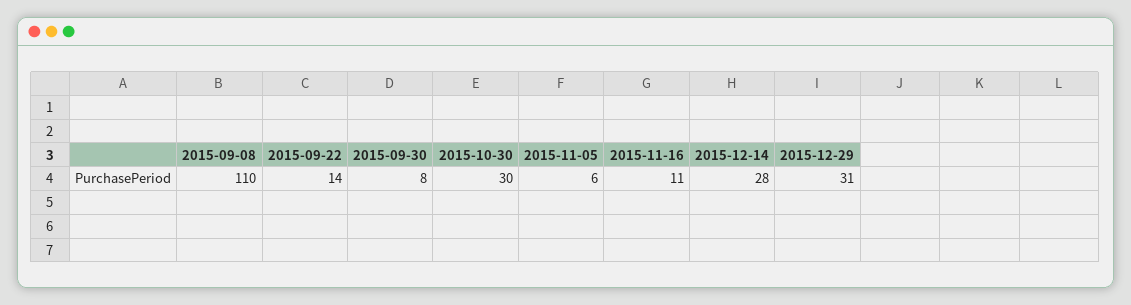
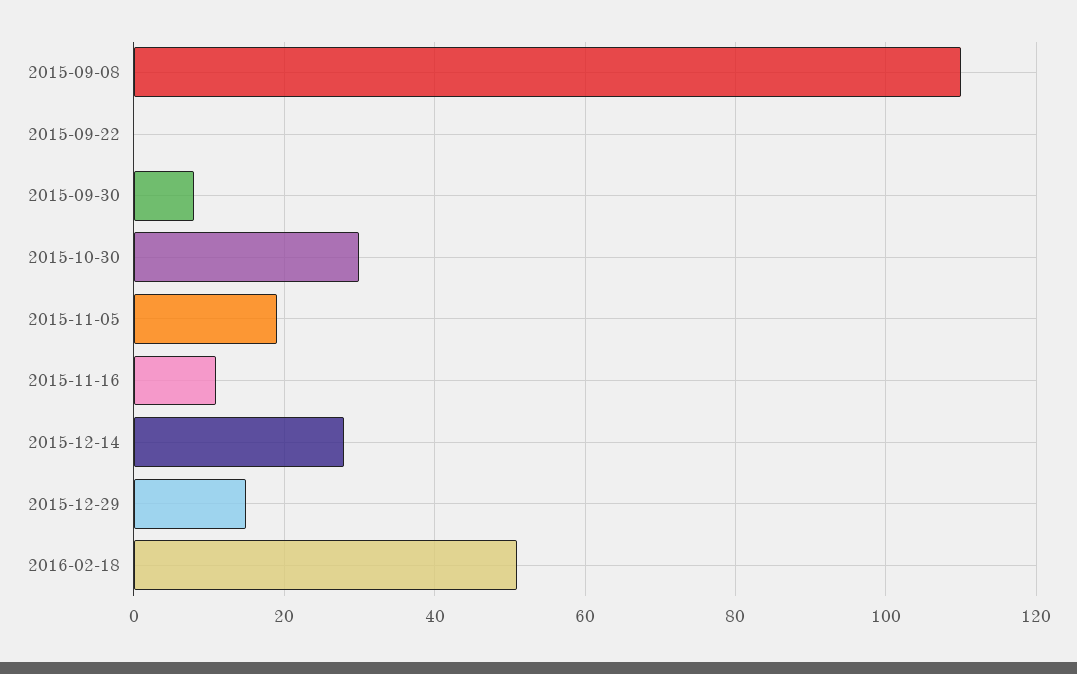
2015-09-22: 14 -> 0
2015-11-05: 6 -> 20
2015-12-29: 31 -> 15
2016-02-18: none -> 50

